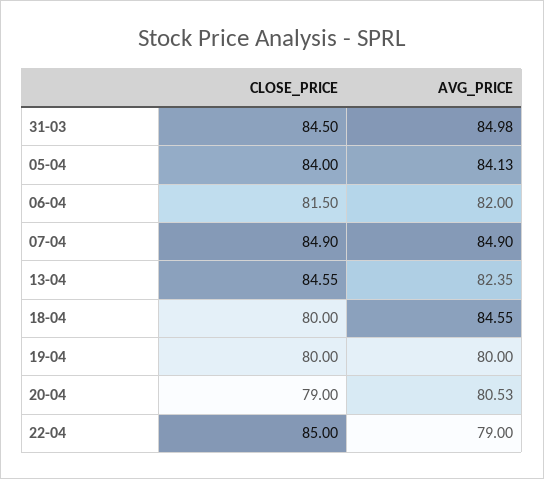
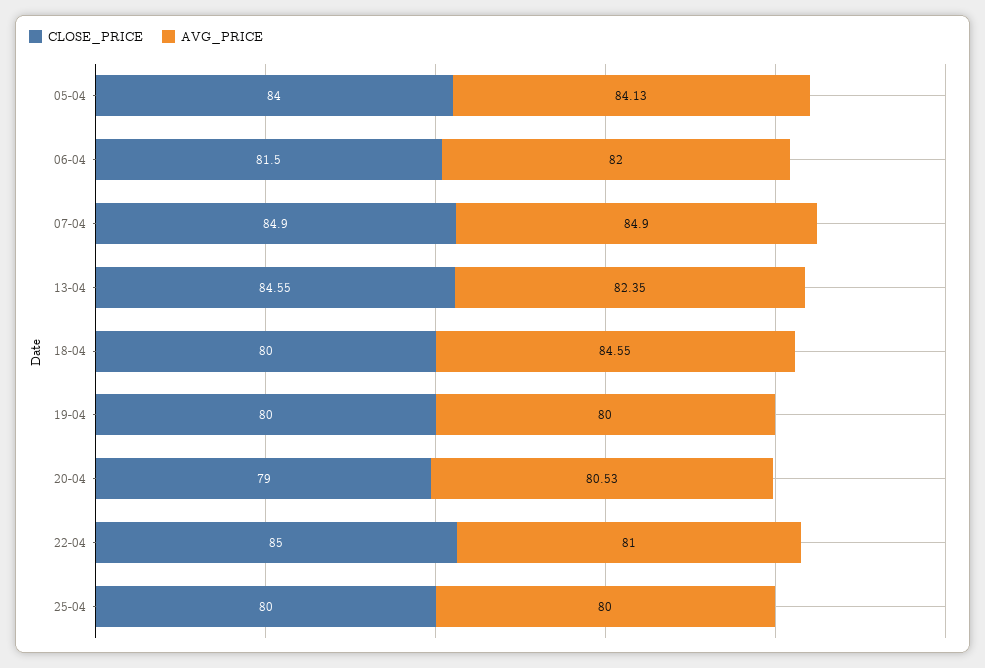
CLOSE_PRICE, 31-03: 84.5 -> none
AVG_PRICE, 31-03: 84.98 -> none
AVG_PRICE, 22-04: 79 -> 81
CLOSE_PRICE, 25-04: none -> 80
AVG_PRICE, 25-04: none -> 80

